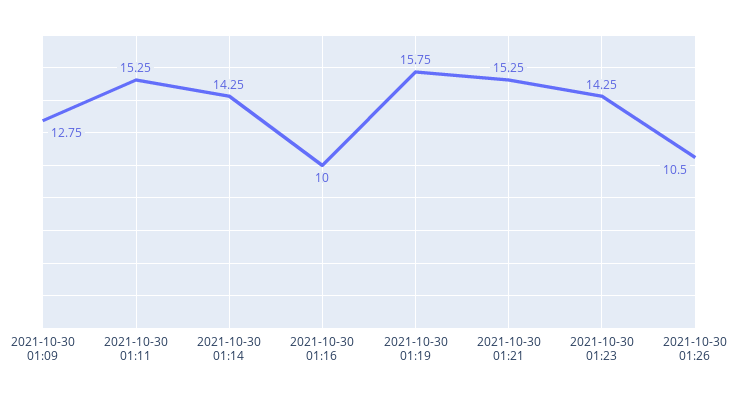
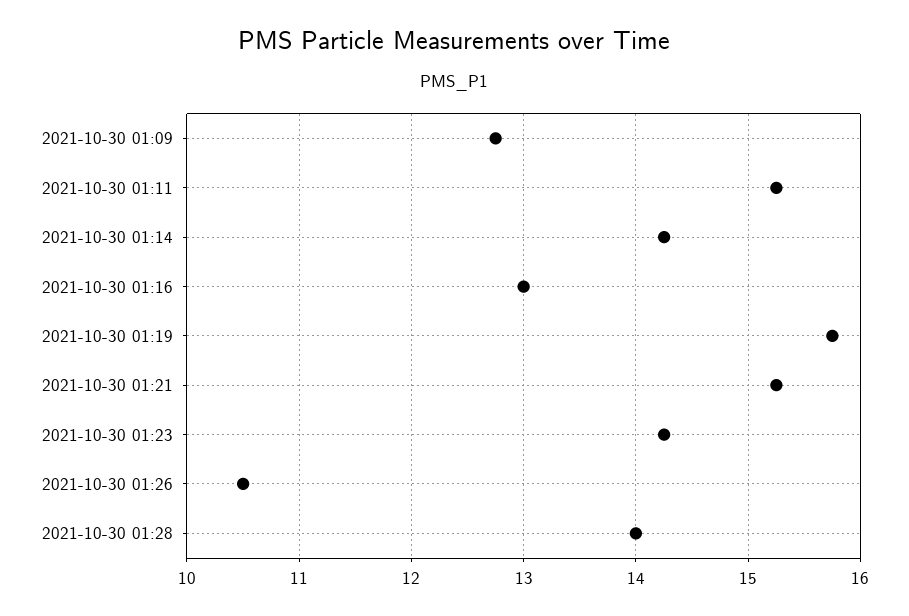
2021-10-30 01:16: 10 -> 13
2021-10-30 01:28: none -> 14

